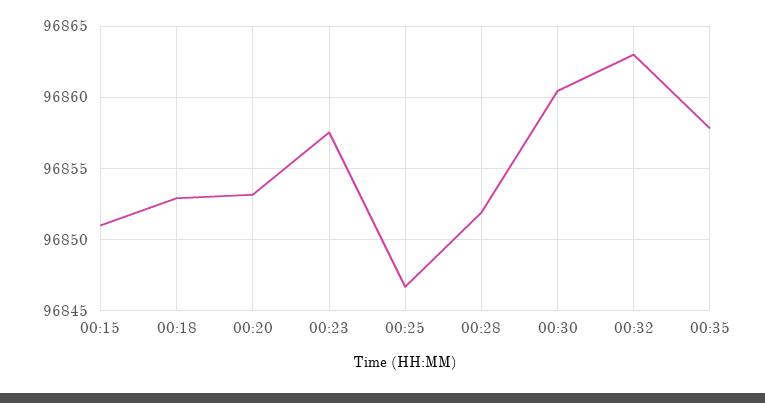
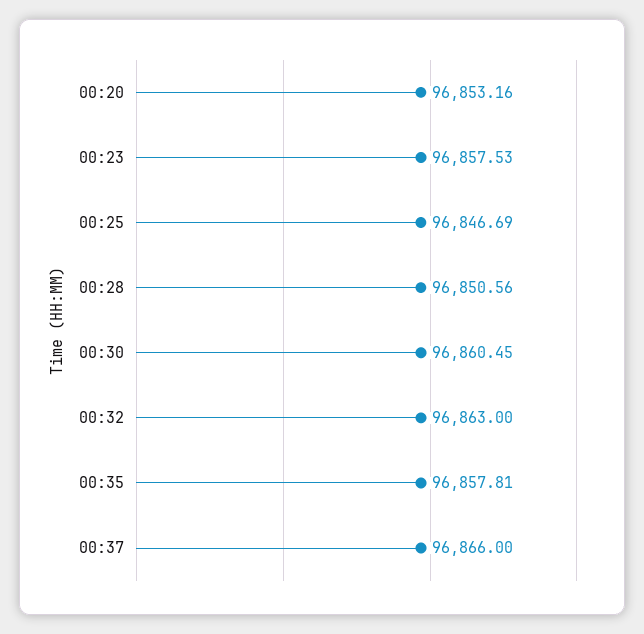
00:15: 96851 -> none
00:18: 96853 -> none
00:28: 96852 -> 96850.56
00:37: none -> 96866

